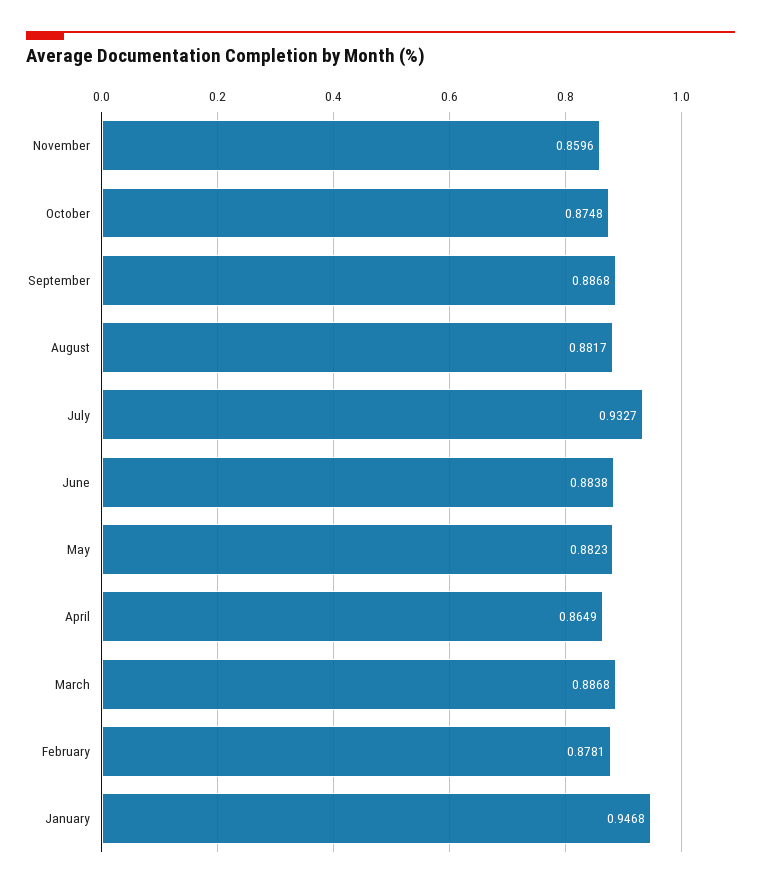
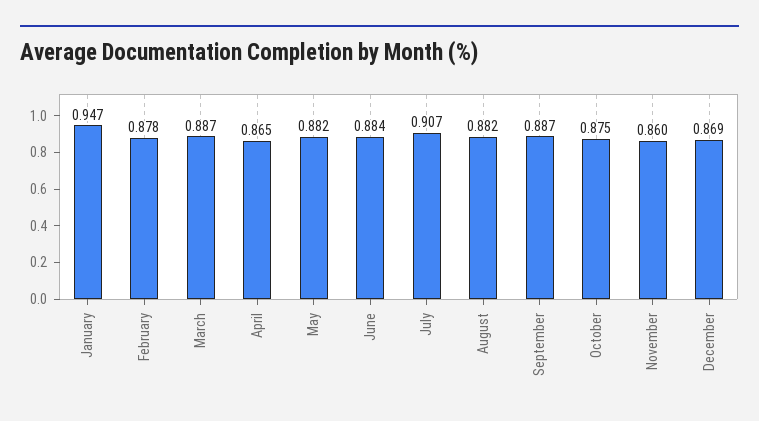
July: 0.9327 -> 0.907
December: none -> 0.869

